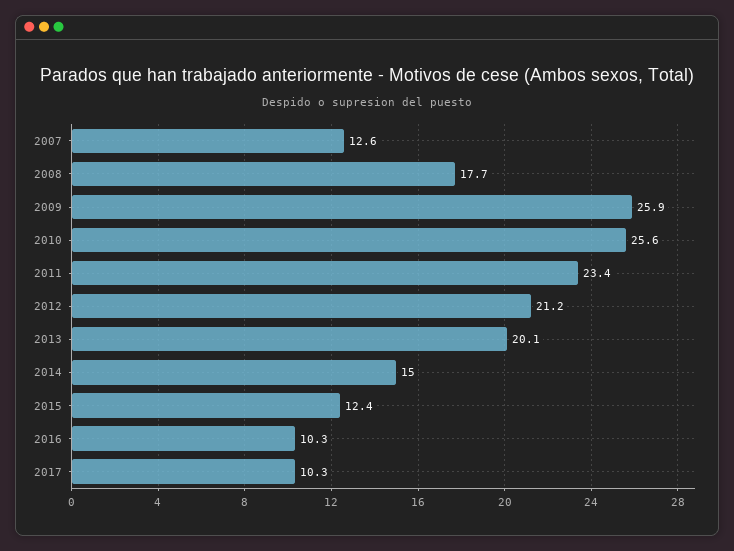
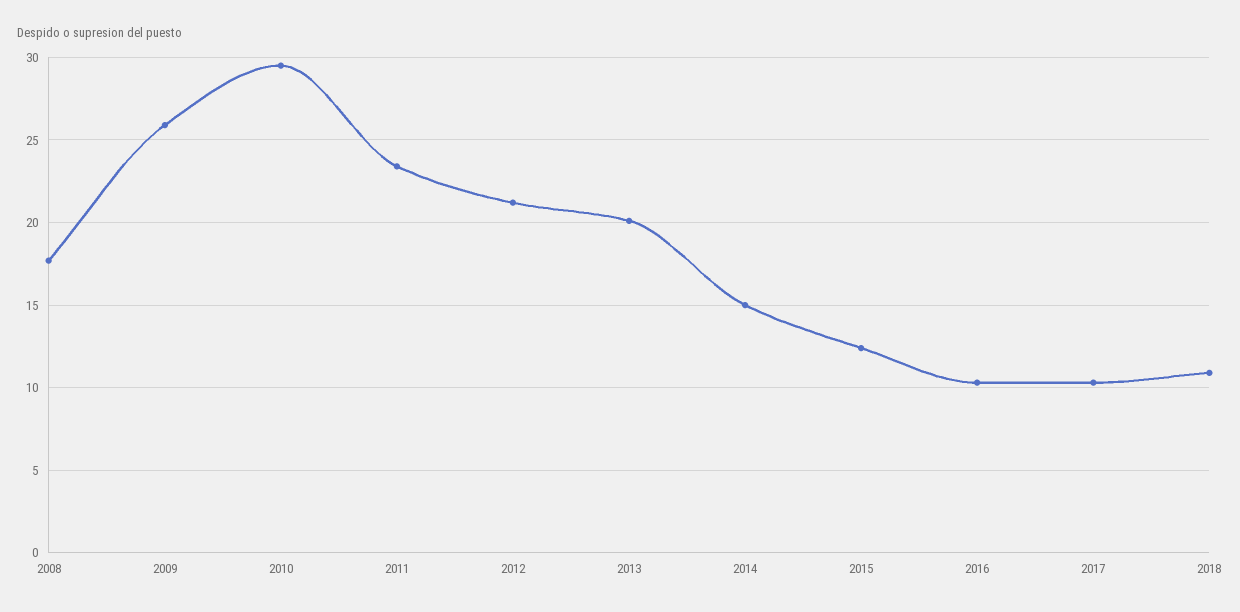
2007: 12.6 -> none
2010: 25.6 -> 29.5
2018: none -> 11

